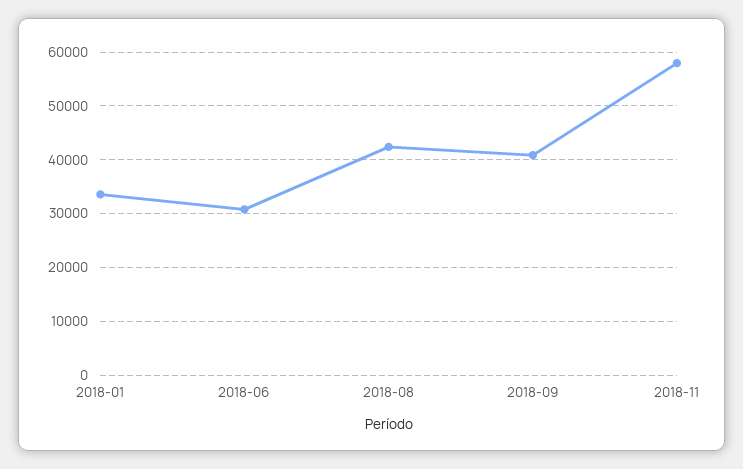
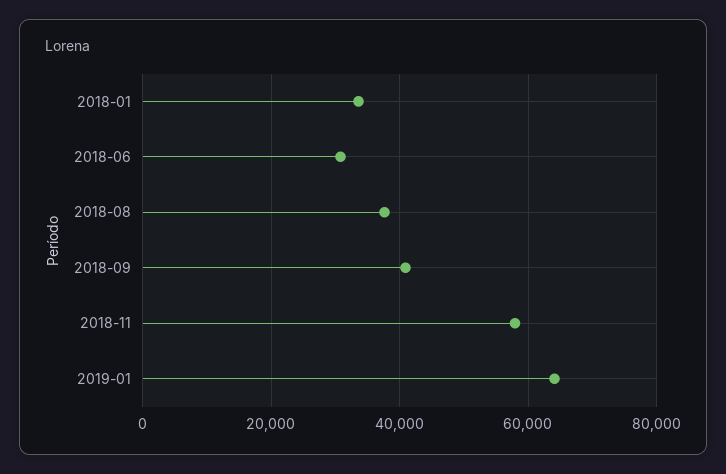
2018-08: 42000 -> 38000
2019-01: none -> 64000

